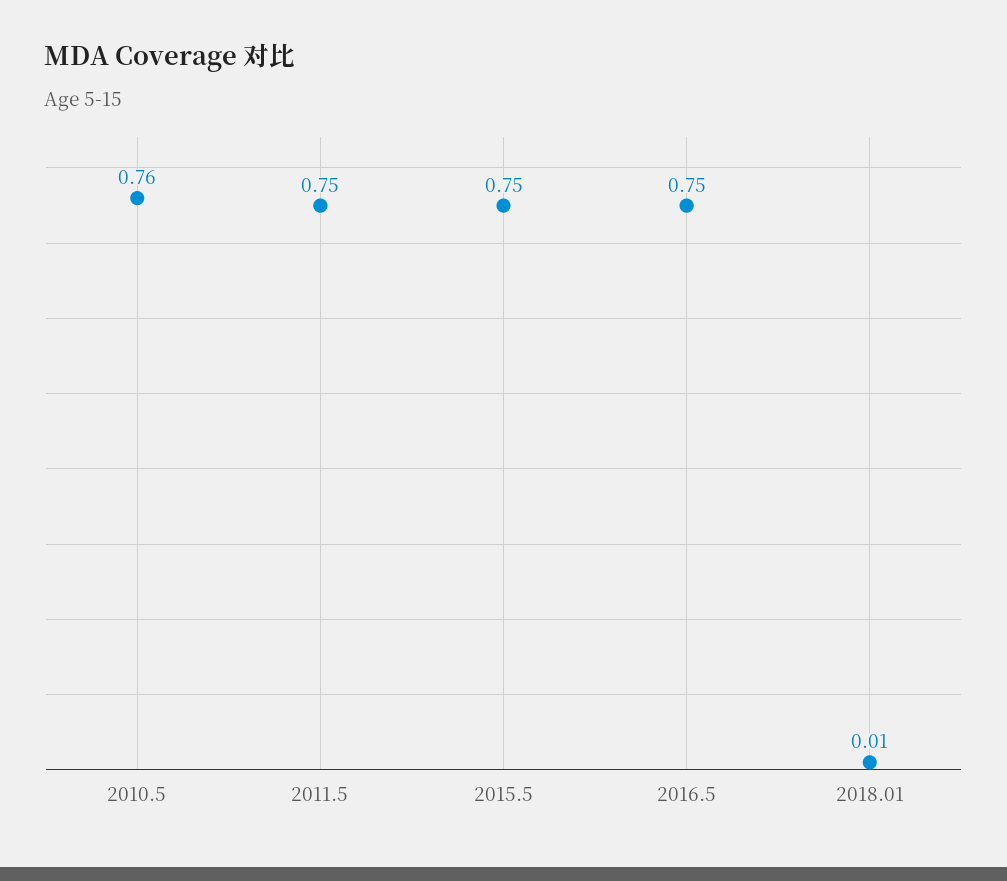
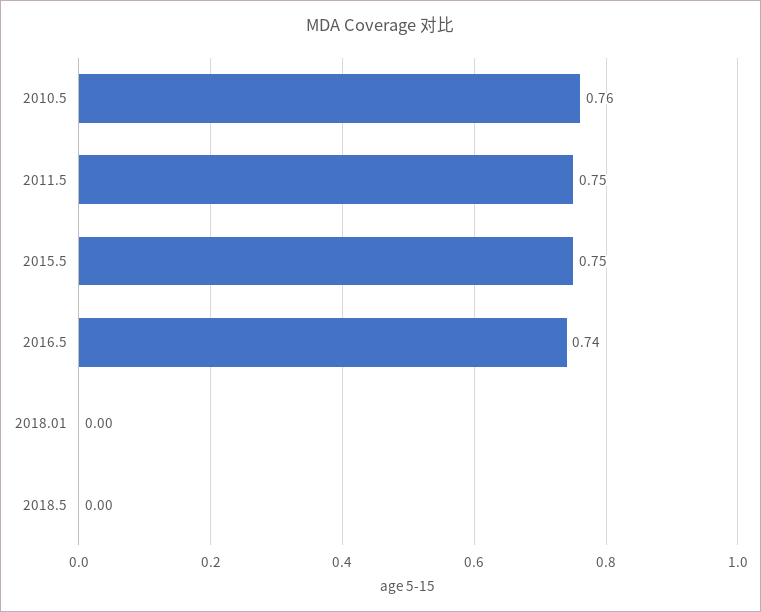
2016.5: 0.75 -> 0.74
2018.01: 0.01 -> 0
2018.5: none -> 0

